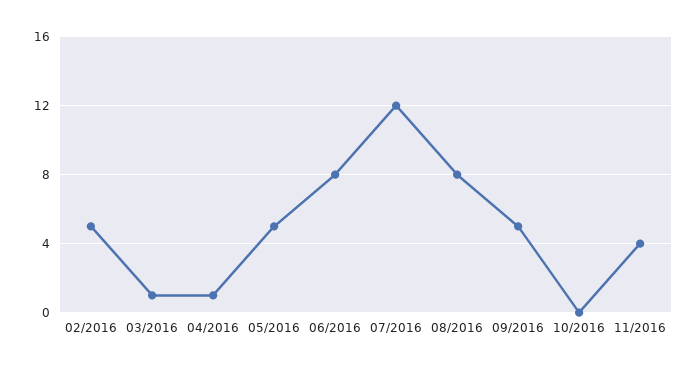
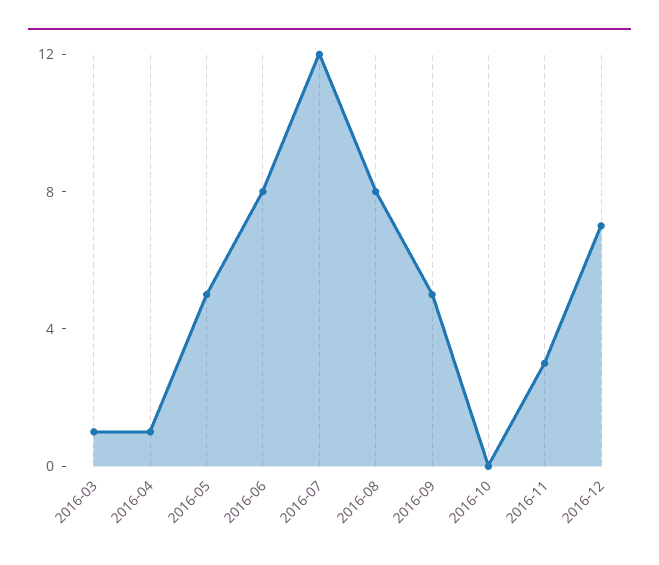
02/2016: 5 -> none
11/2016: 4 -> 3
2016-12: none -> 7

